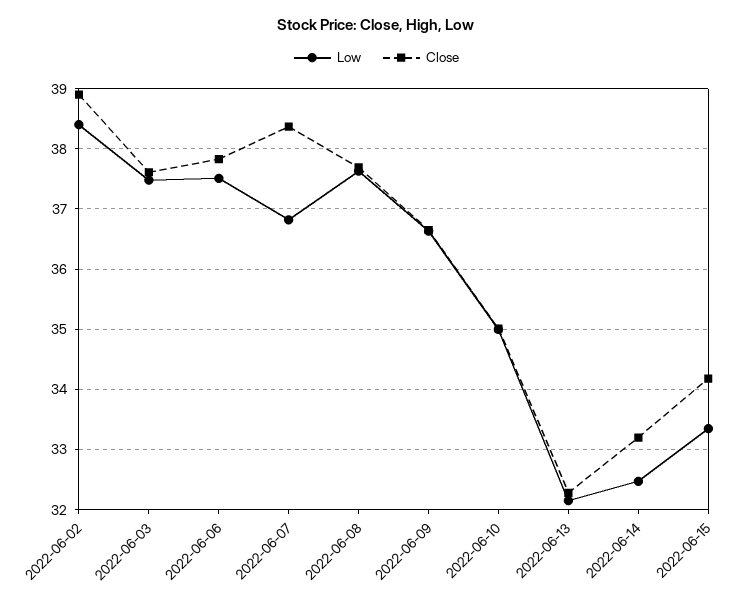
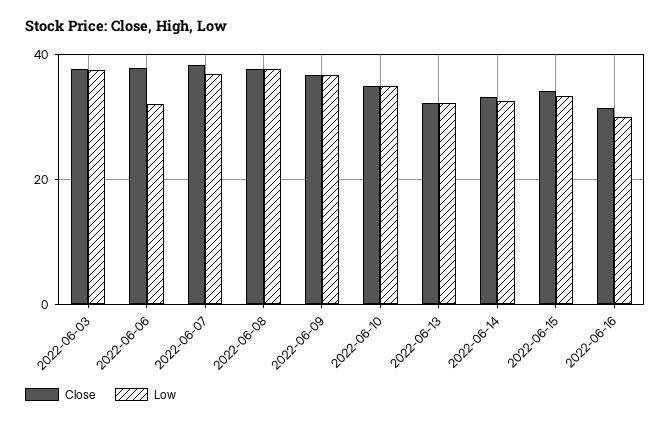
Low, 2022-06-02: 38.4 -> none
Close, 2022-06-02: 38.9 -> none
Low, 2022-06-06: 37.5 -> 32
Close, 2022-06-16: none -> 32
Low, 2022-06-16: none -> 30

